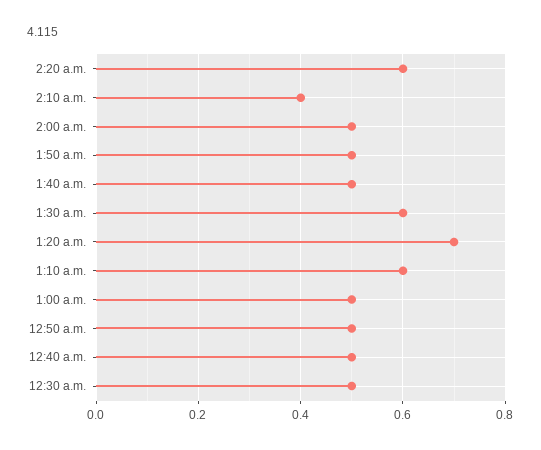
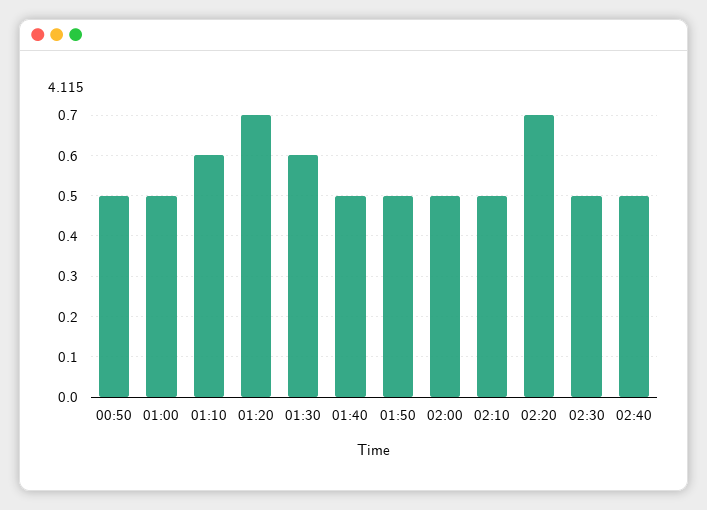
2:20 a.m.: 0.6 -> 0.7
2:10 a.m.: 0.4 -> 0.5
12:40 a.m.: 0.5 -> none
12:30 a.m.: 0.5 -> none
02:30: none -> 0.5
02:40: none -> 0.5

